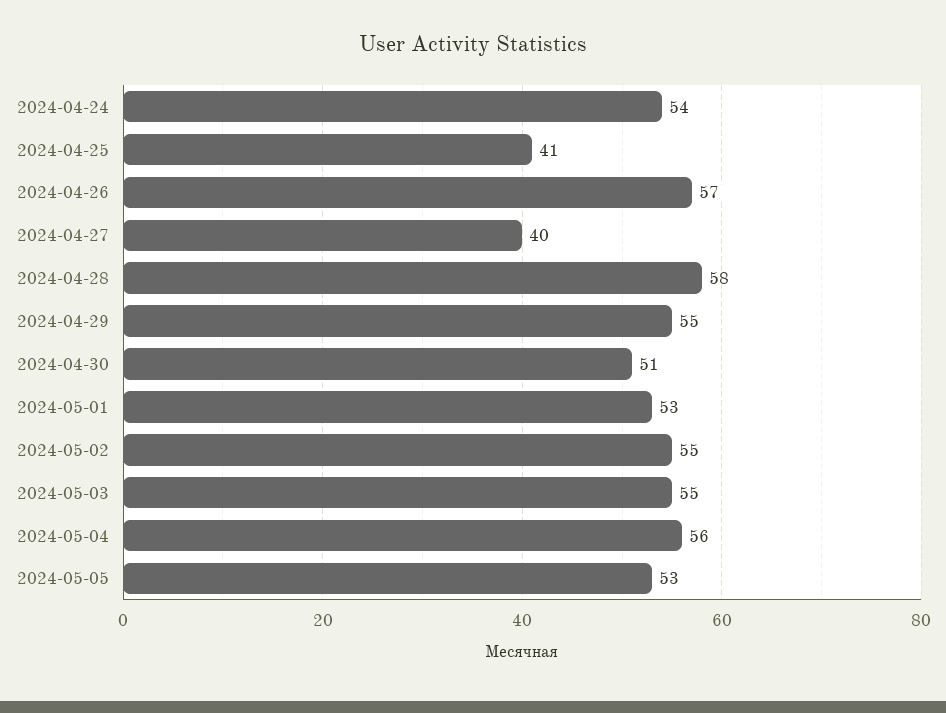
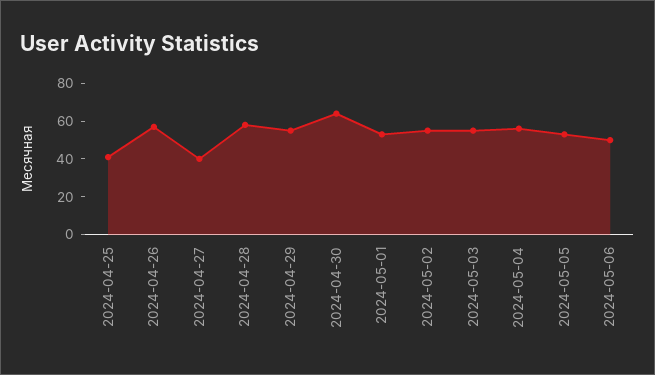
2024-04-24: 54 -> none
2024-04-30: 51 -> 65
2024-05-06: none -> 50

